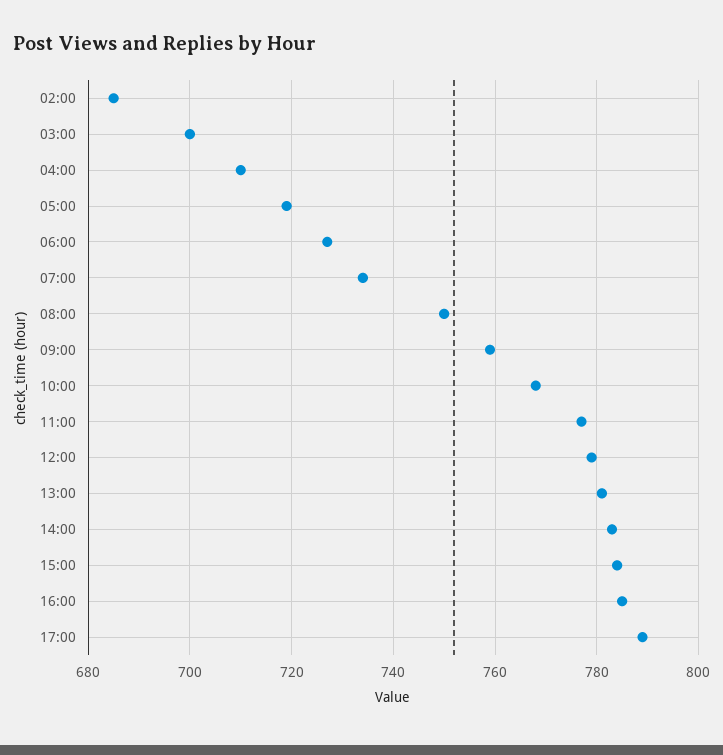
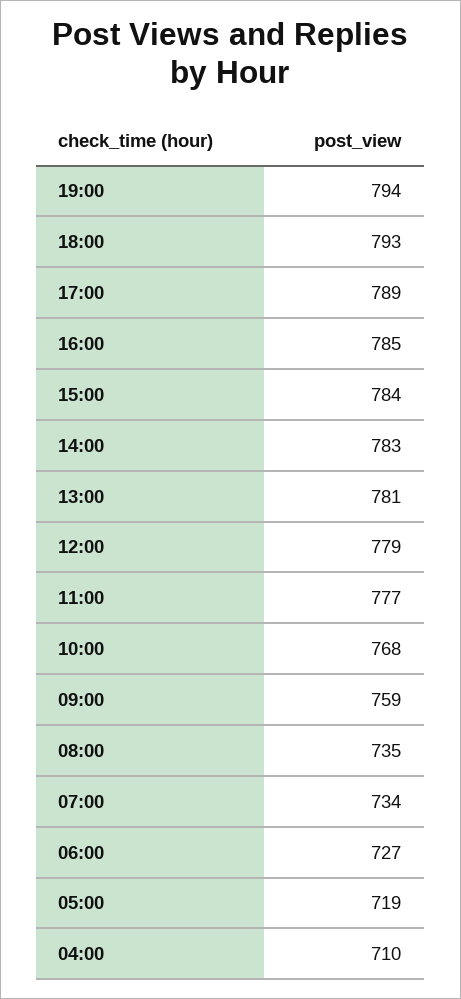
02:00: 685 -> none
03:00: 700 -> none
08:00: 750 -> 735
19:00: none -> 794
18:00: none -> 793

